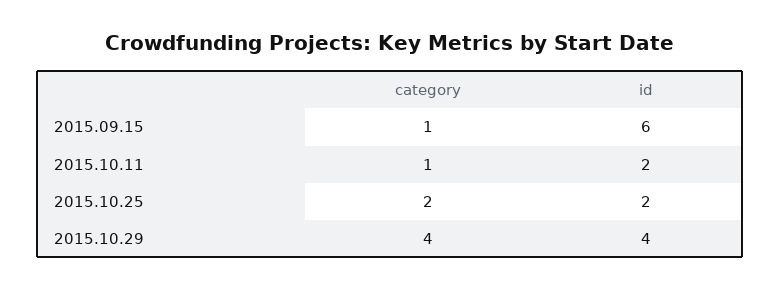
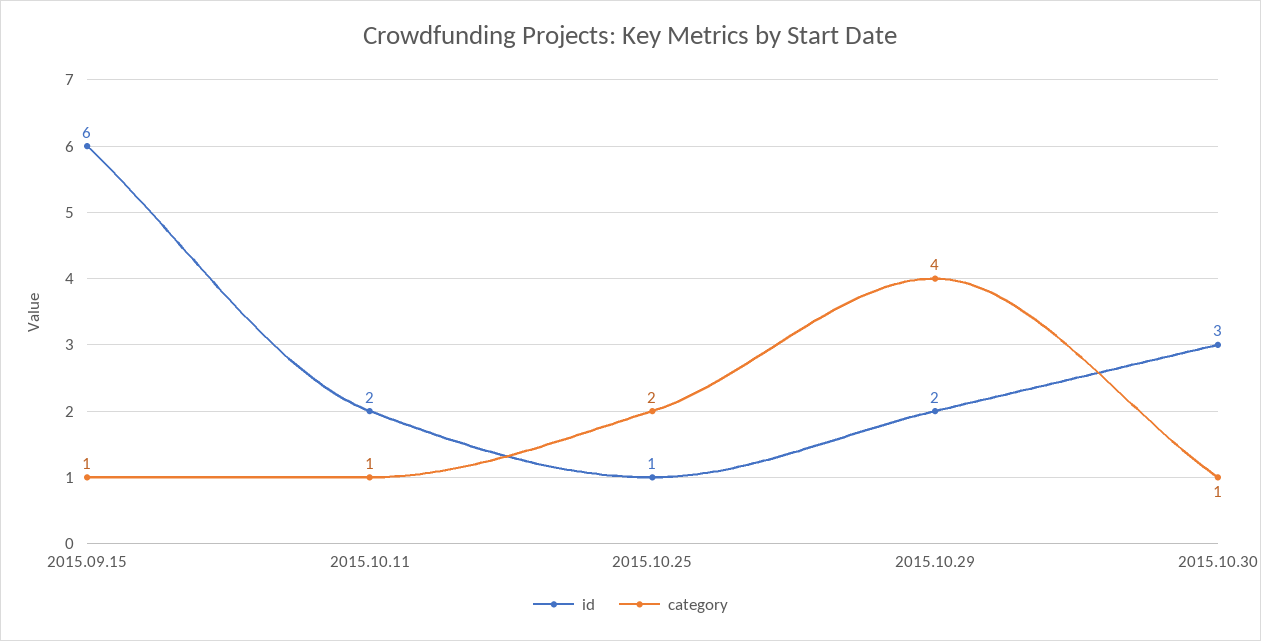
id, 2015.10.25: 2 -> 1
id, 2015.10.29: 4 -> 2
id, 2015.10.30: none -> 3
category, 2015.10.30: none -> 1

